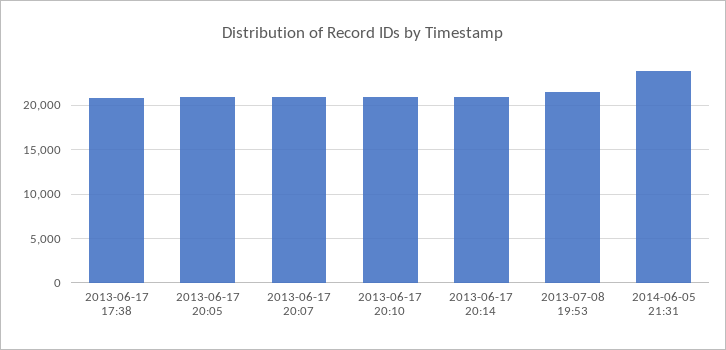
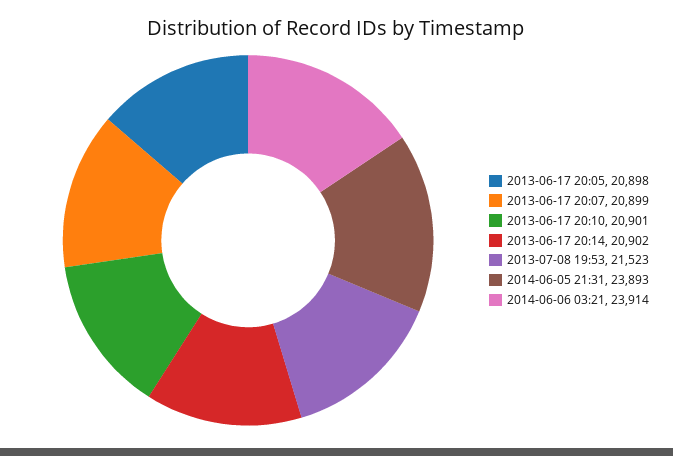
2013-06-17 17:38: 21000 -> none
2014-06-06 03:21: none -> 23914

